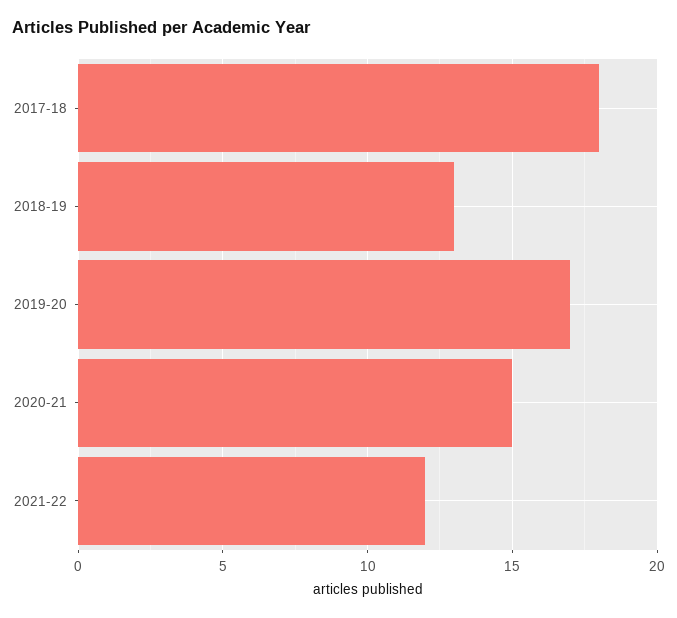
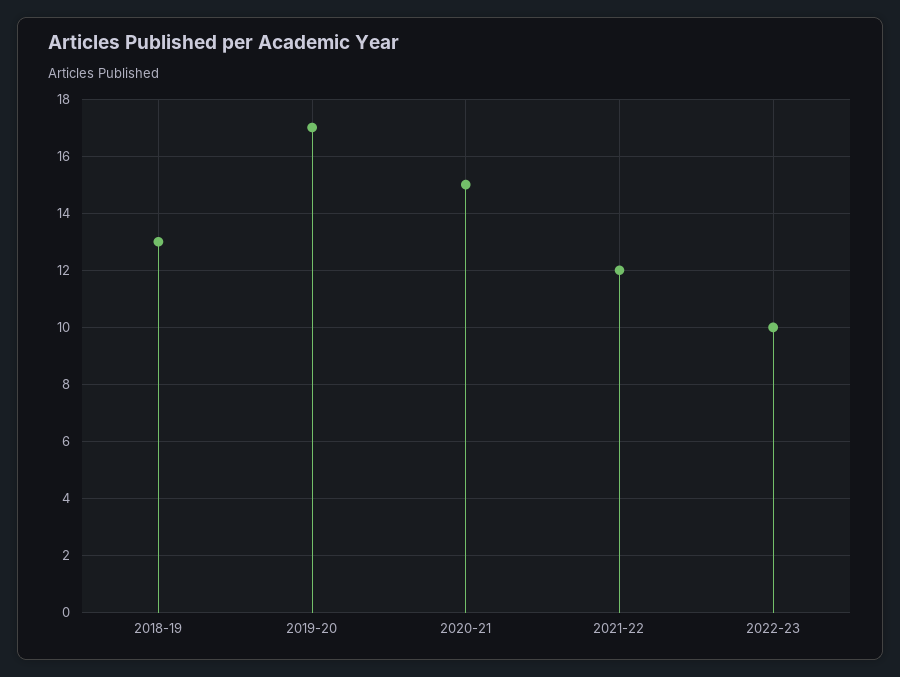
2017-18: 18 -> none
2022-23: none -> 10

